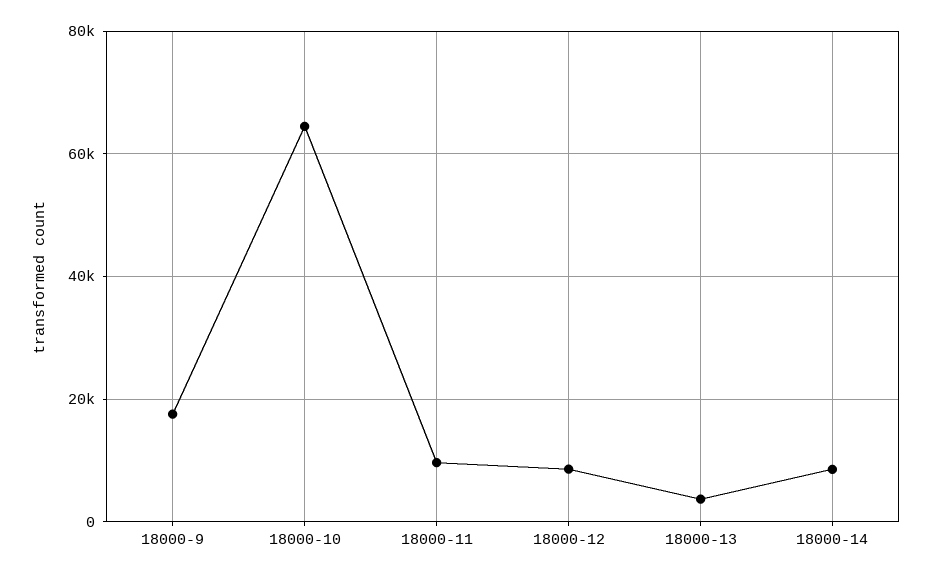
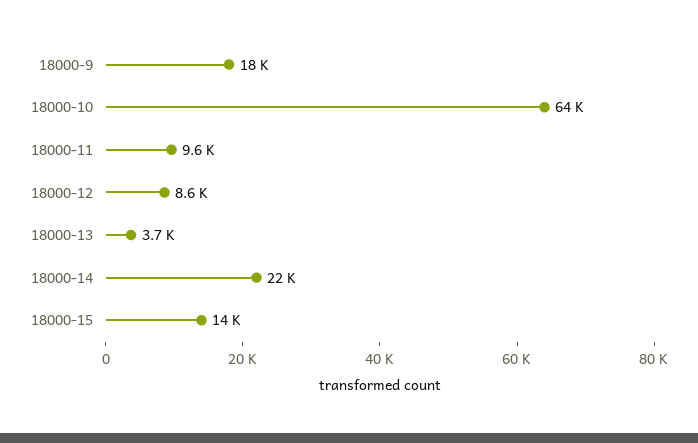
18000-14: 8000 -> 22000
18000-15: none -> 14000

